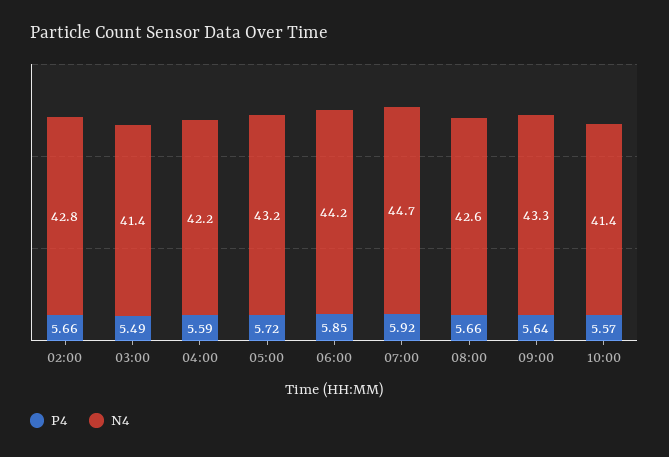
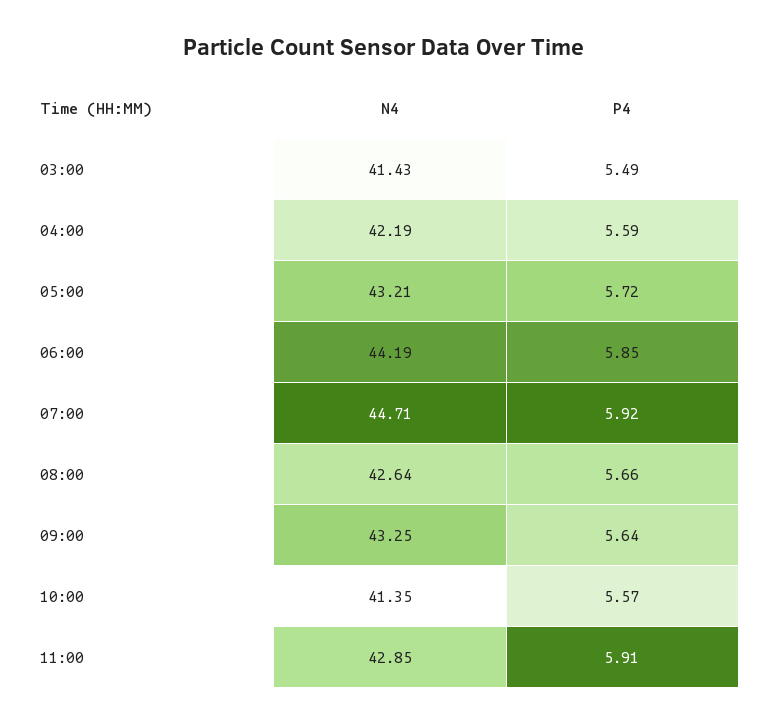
P4, 02:00: 5.66 -> none
N4, 02:00: 42.8 -> none
N4, 11:00: none -> 42.85
P4, 11:00: none -> 5.91

